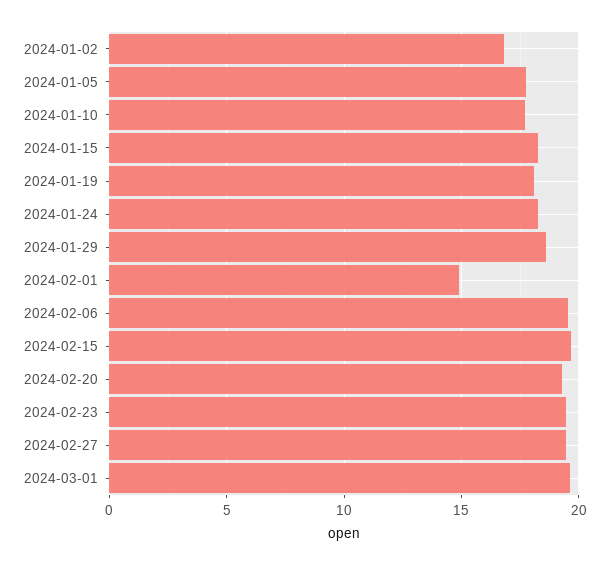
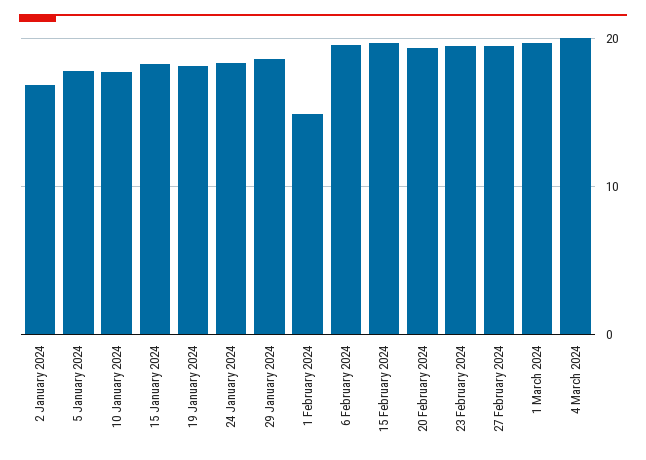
4 March 2024: none -> 20

